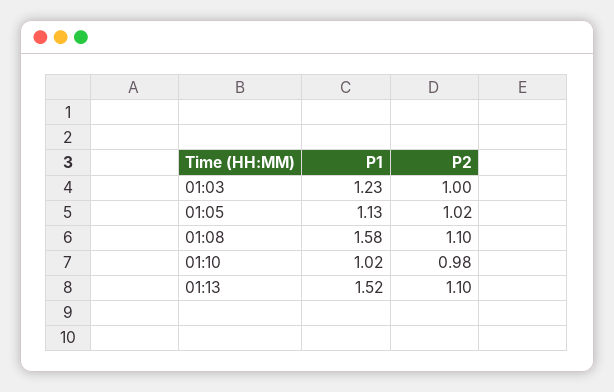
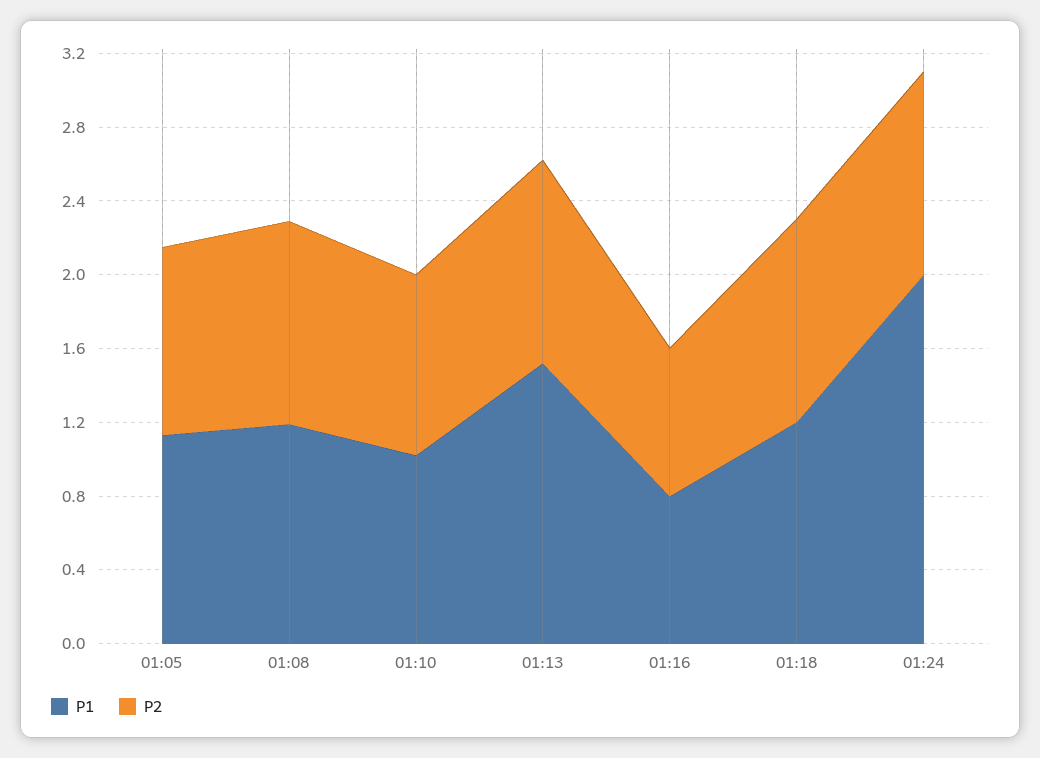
P1, 01:03: 1.23 -> none
P2, 01:03: 1 -> none
P1, 01:08: 1.58 -> 1.2
P1, 01:16: none -> 0.8
P2, 01:16: none -> 0.8
P1, 01:18: none -> 1.2
P2, 01:18: none -> 1.1
P1, 01:24: none -> 2
P2, 01:24: none -> 1.1

